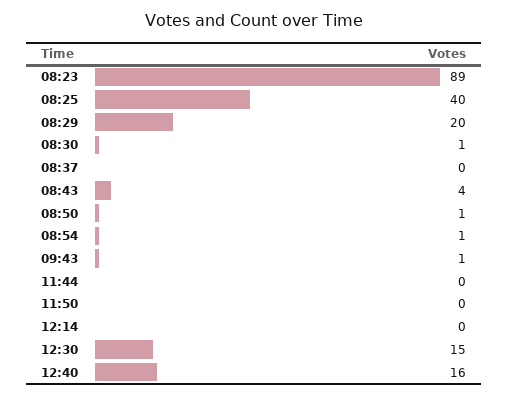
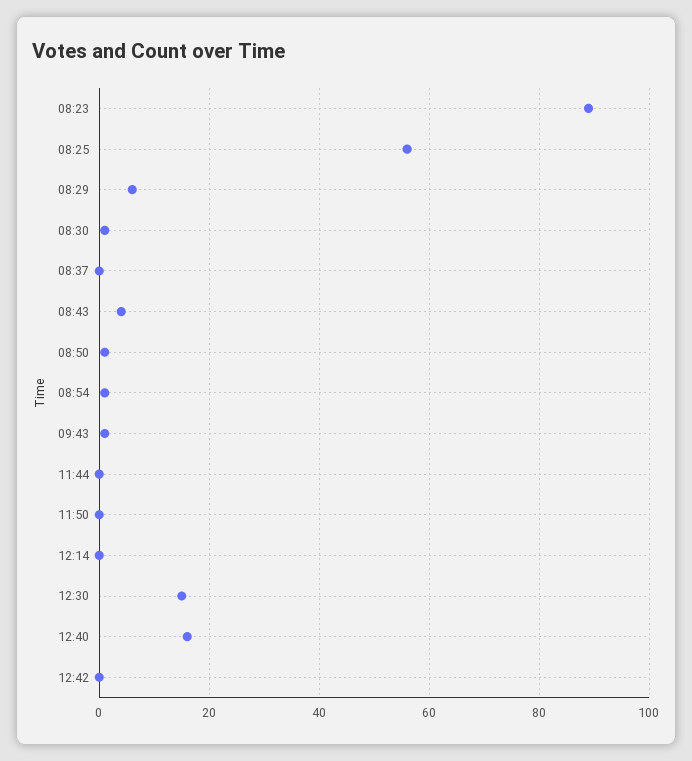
08:25: 40 -> 55
08:29: 20 -> 5
12:42: none -> 0

